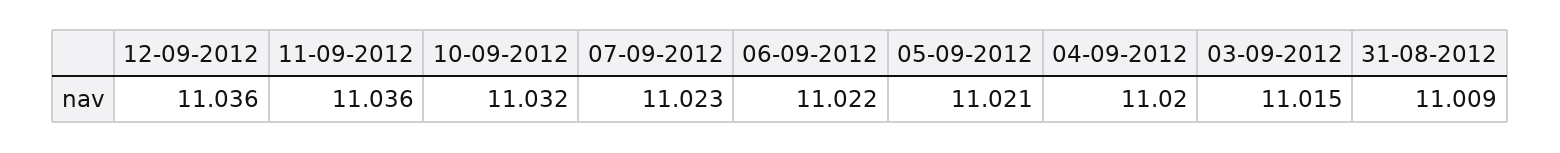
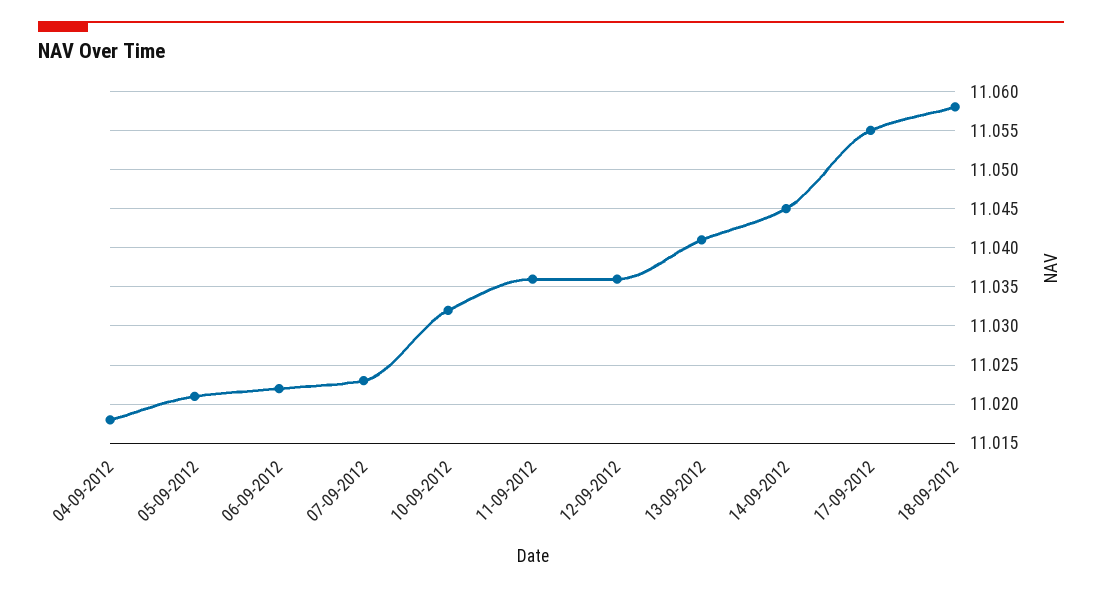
04-09-2012: 11.02 -> 11.018
03-09-2012: 11.015 -> none
31-08-2012: 11.009 -> none
13-09-2012: none -> 11.041
14-09-2012: none -> 11.045
17-09-2012: none -> 11.055
18-09-2012: none -> 11.058

